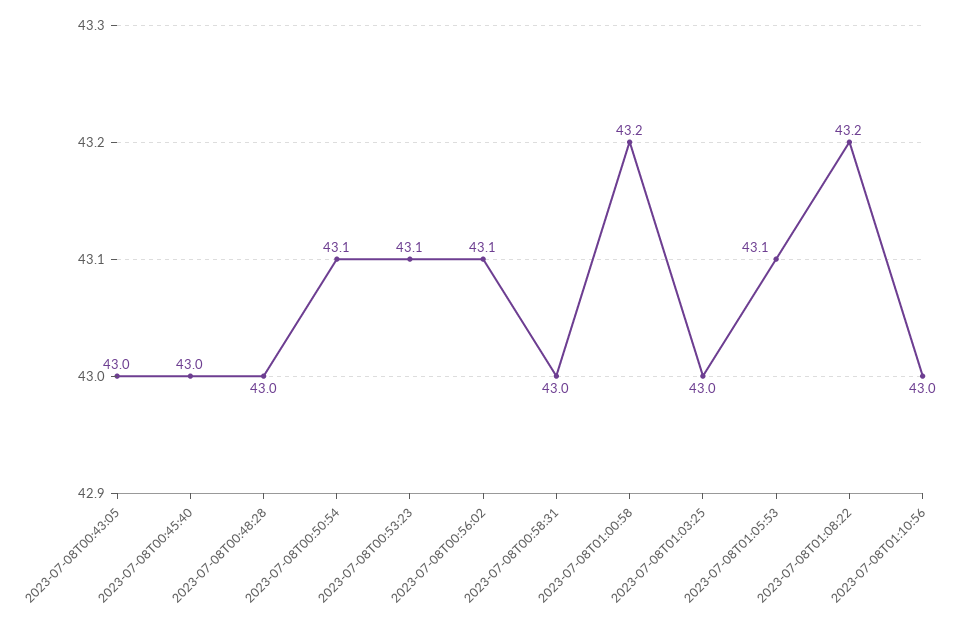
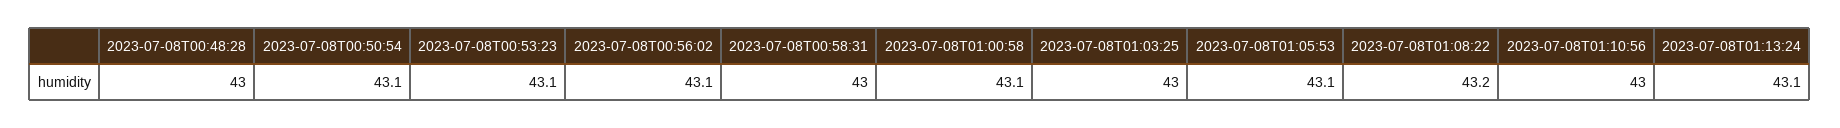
2023-07-08T00:43:05: 43 -> none
2023-07-08T00:45:40: 43 -> none
2023-07-08T01:00:58: 43.2 -> 43.1
2023-07-08T01:13:24: none -> 43.1

